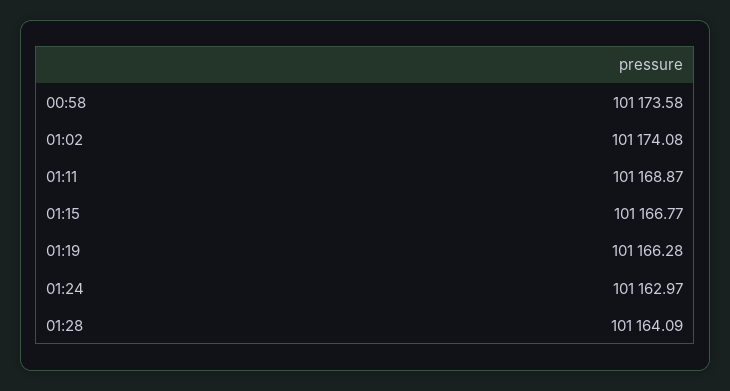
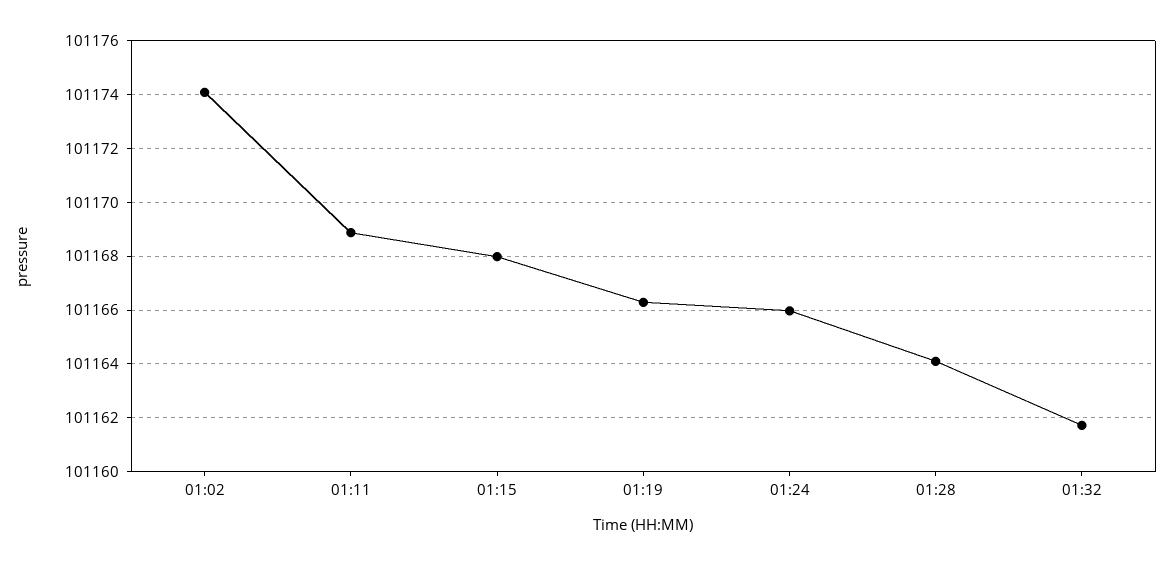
00:58: 101173.58 -> none
01:15: 101166.77 -> 101168
01:24: 101162.97 -> 101166
01:32: none -> 101161.75

